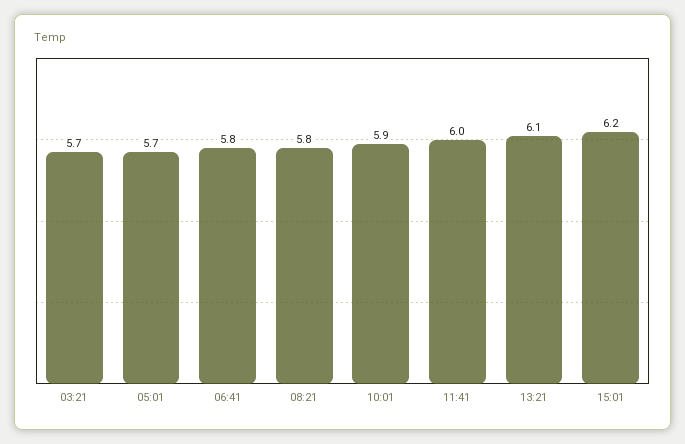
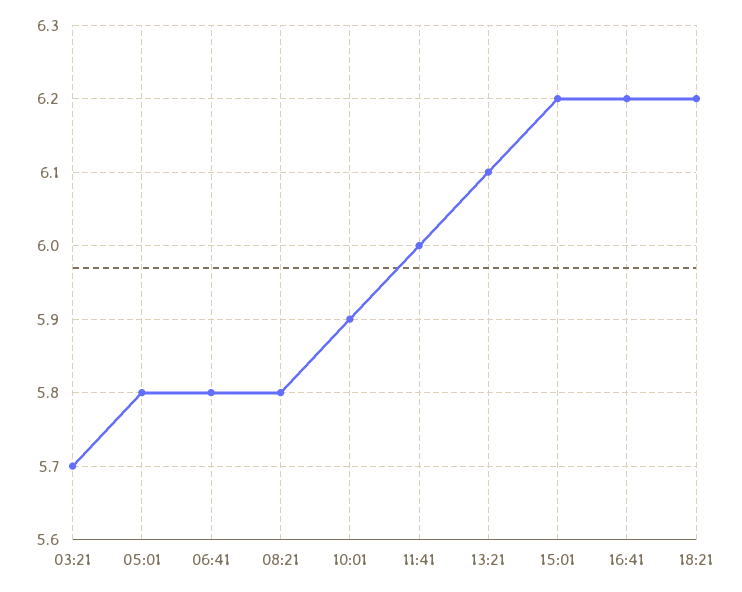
05:01: 5.7 -> 5.8
16:41: none -> 6.2
18:21: none -> 6.2

